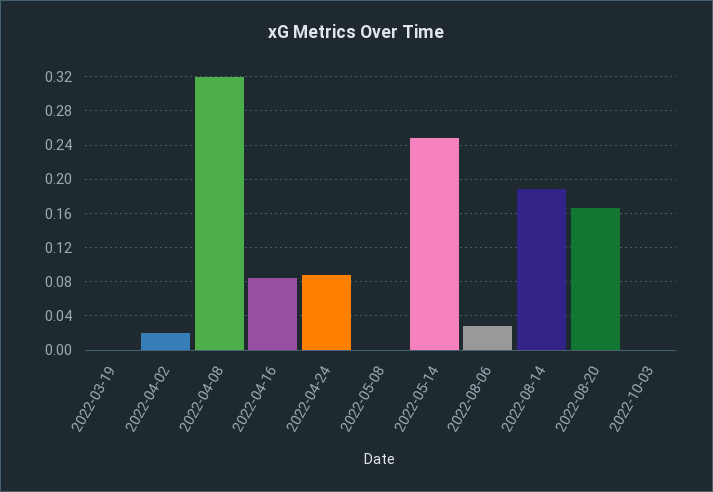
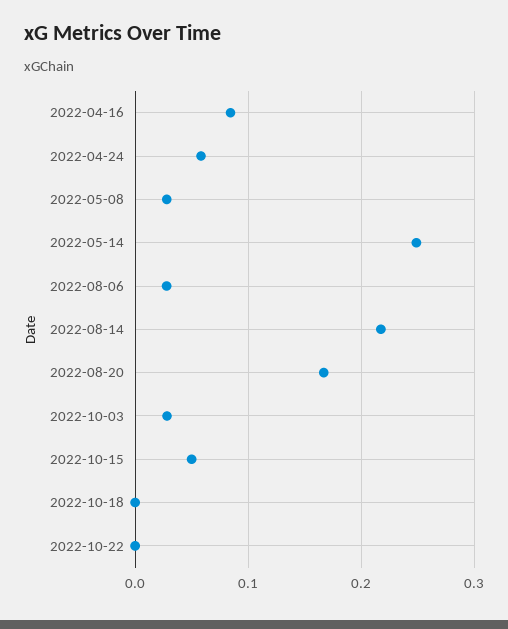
2022-03-19: 0 -> none
2022-04-02: 0.02 -> none
2022-04-08: 0.32 -> none
2022-04-24: 0.09 -> 0.06
2022-05-08: 0 -> 0.03
2022-08-14: 0.19 -> 0.22
2022-10-03: 0 -> 0.03
2022-10-15: none -> 0.05
2022-10-18: none -> 0
2022-10-22: none -> 0

